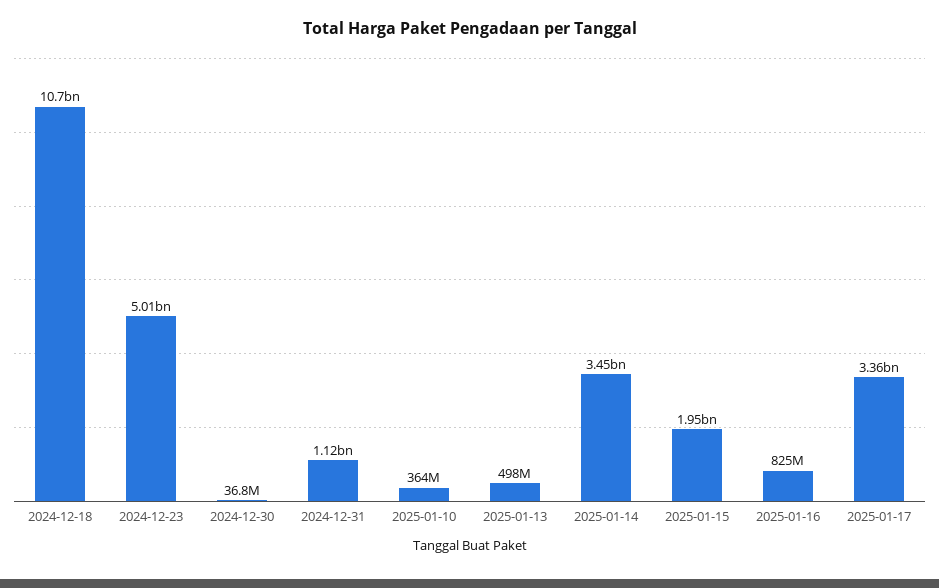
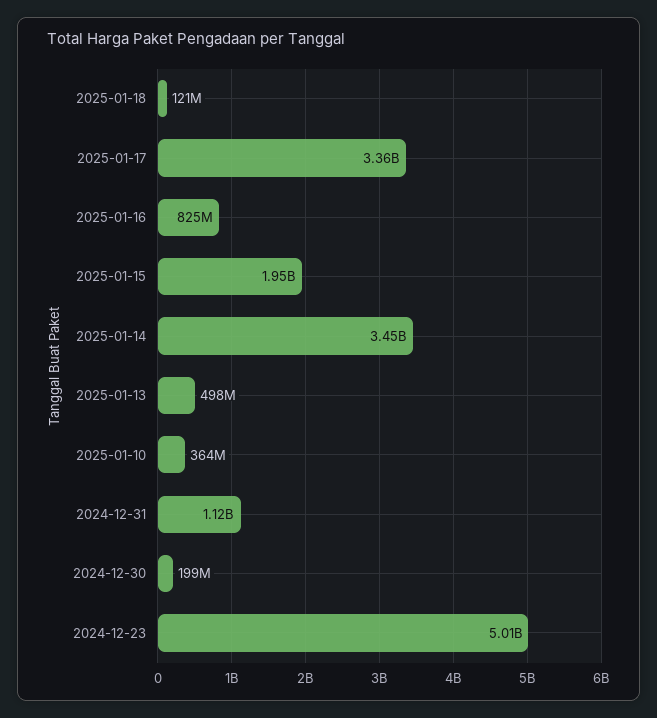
2024-12-18: 10700000000 -> none
2024-12-30: 36800000 -> 199000000
2025-01-18: none -> 121000000

